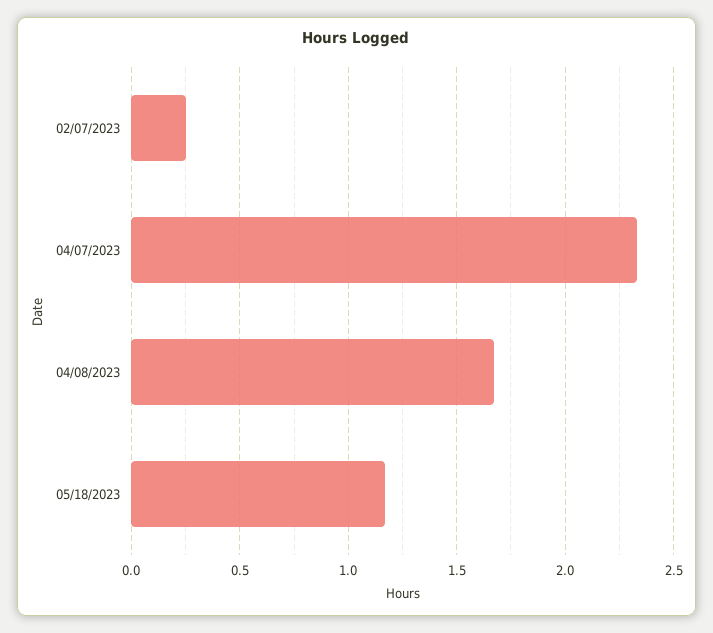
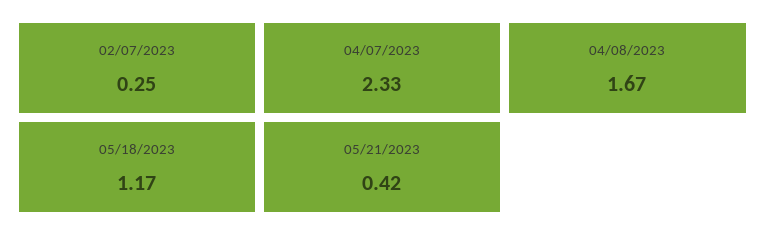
05/21/2023: none -> 0.42

